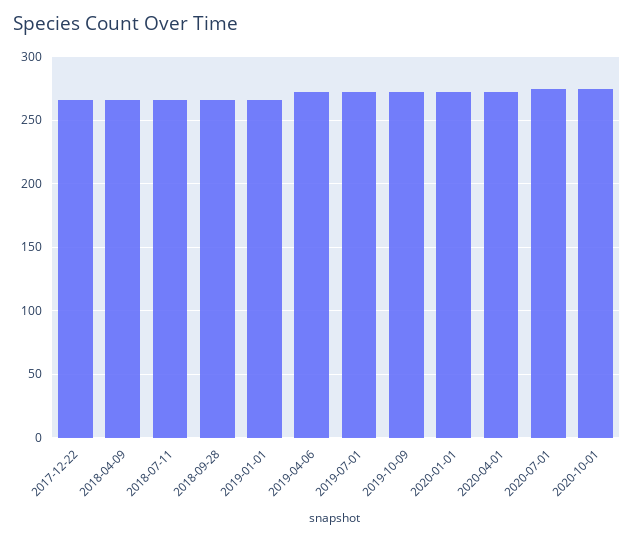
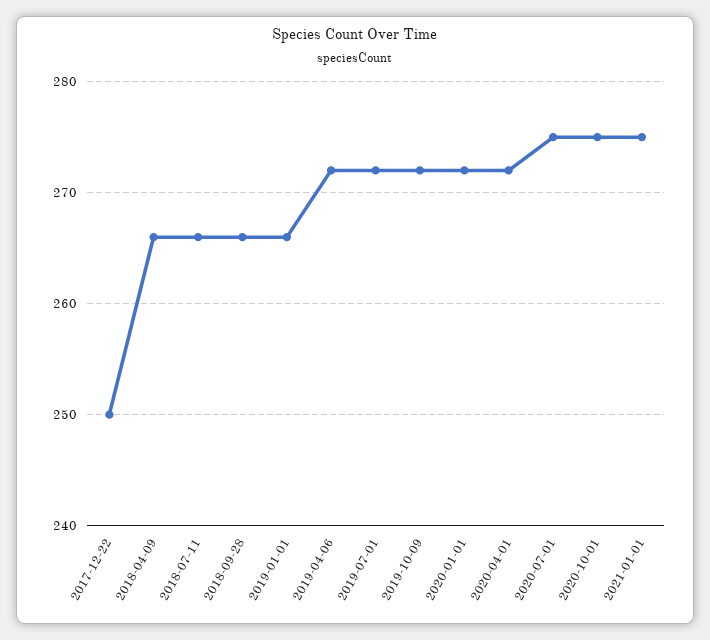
2017-12-22: 265 -> 250
2021-01-01: none -> 275

